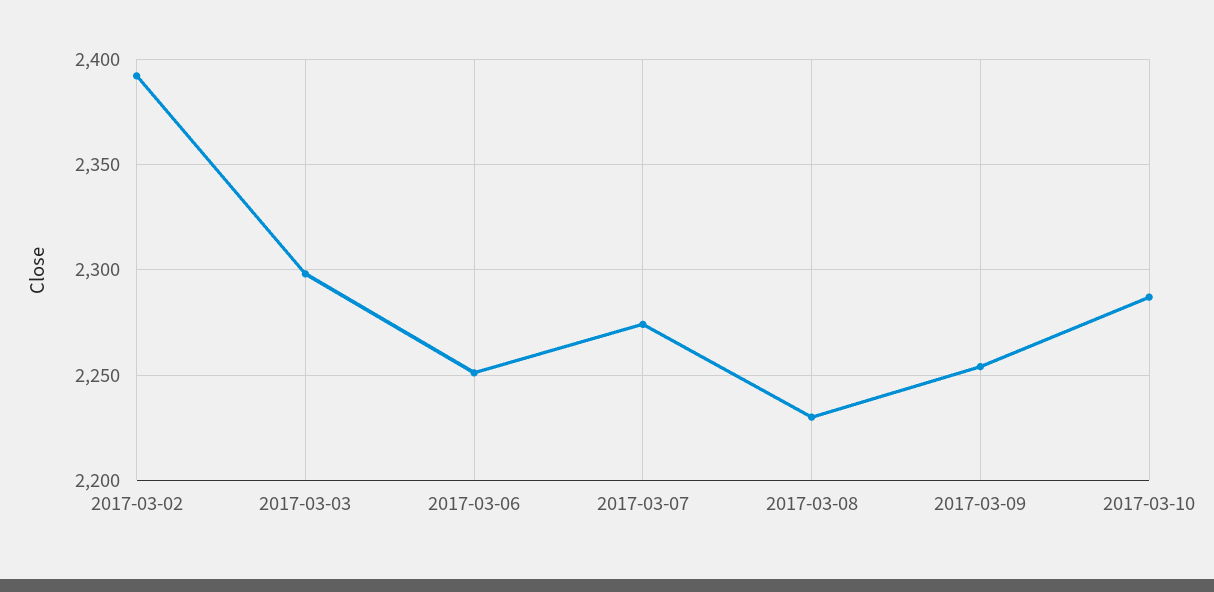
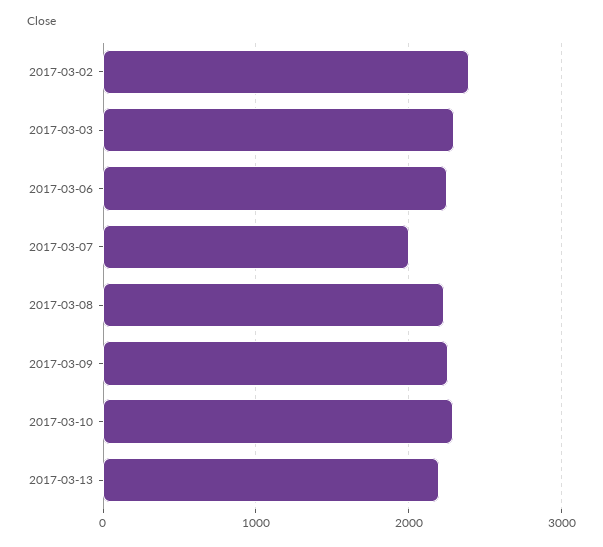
2017-03-07: 2275 -> 2000
2017-03-13: none -> 2200

